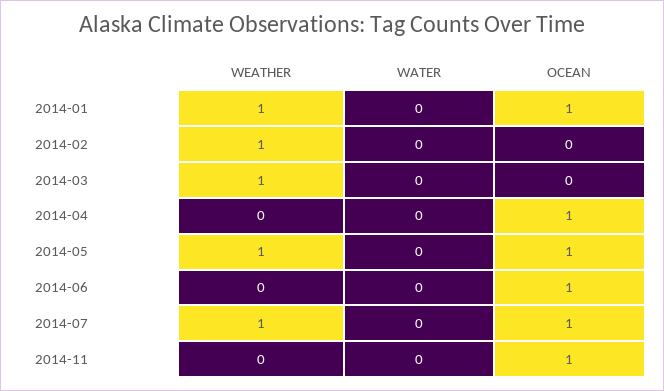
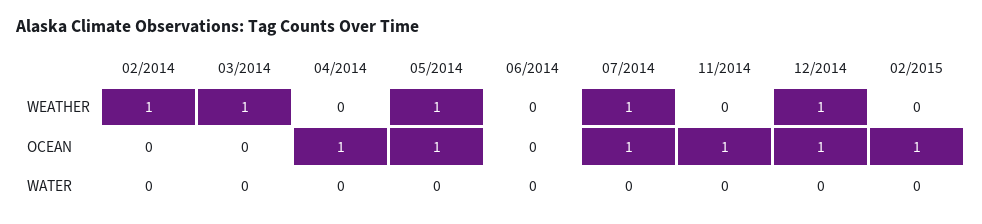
WEATHER, 2014-01: 1 -> none
WATER, 2014-01: 0 -> none
OCEAN, 2014-01: 1 -> none
OCEAN, 2014-06: 1 -> 0
WEATHER, 12/2014: none -> 1
WEATHER, 02/2015: none -> 0
OCEAN, 12/2014: none -> 1
OCEAN, 02/2015: none -> 1
WATER, 12/2014: none -> 0
WATER, 02/2015: none -> 0

